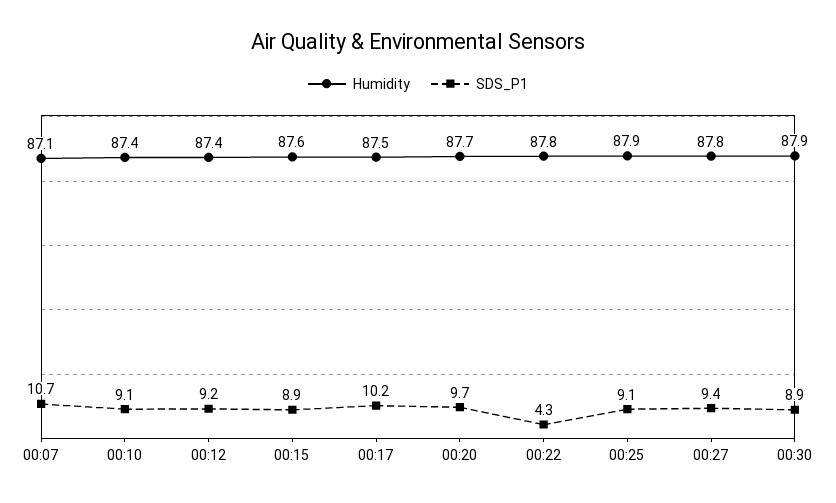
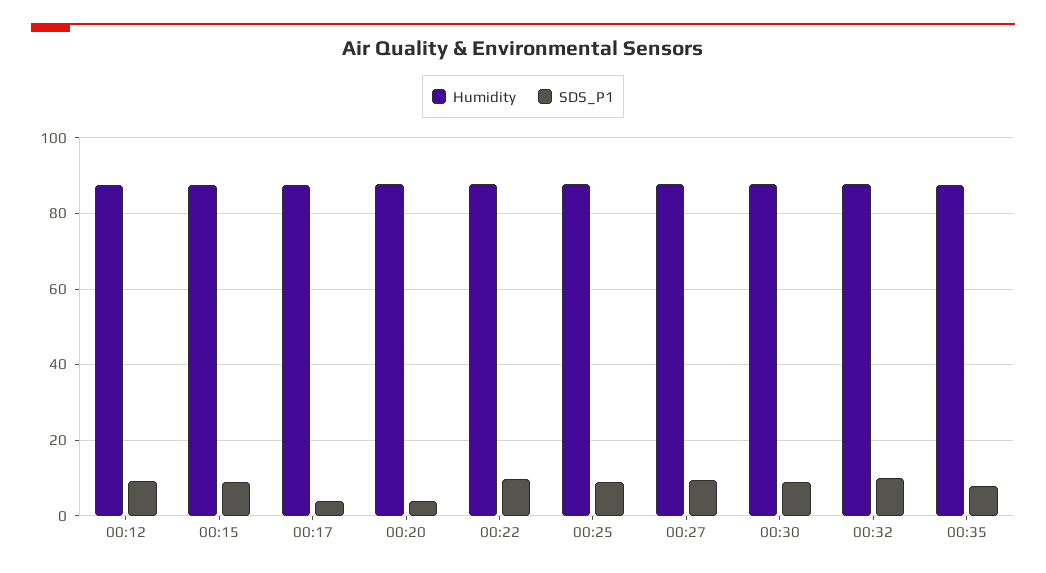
Humidity, 00:07: 87.1 -> none
SDS_P1, 00:07: 10.7 -> none
Humidity, 00:10: 87.4 -> none
SDS_P1, 00:10: 9.1 -> none
SDS_P1, 00:17: 10.2 -> 4
SDS_P1, 00:20: 9.7 -> 4
SDS_P1, 00:22: 4.3 -> 10
Humidity, 00:32: none -> 88
SDS_P1, 00:32: none -> 10
Humidity, 00:35: none -> 88
SDS_P1, 00:35: none -> 8

